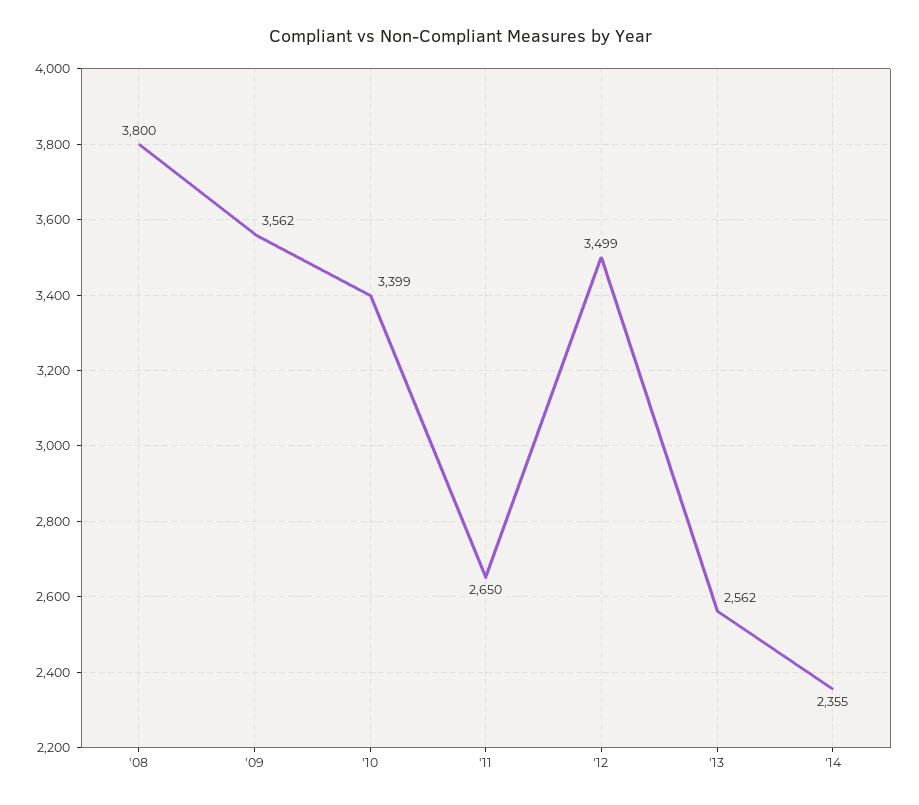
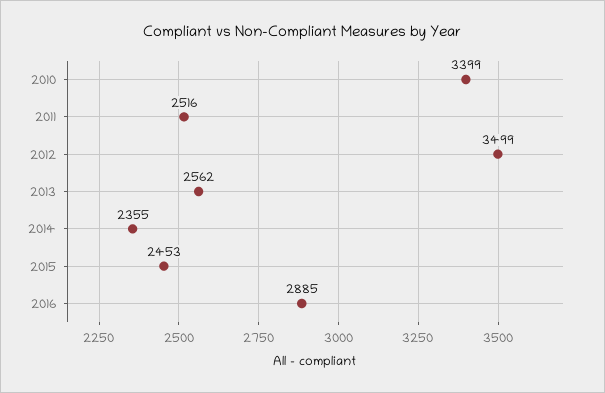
'08: 3800 -> none
'09: 3562 -> none
'11: 2650 -> 2516
2015: none -> 2453
2016: none -> 2885

